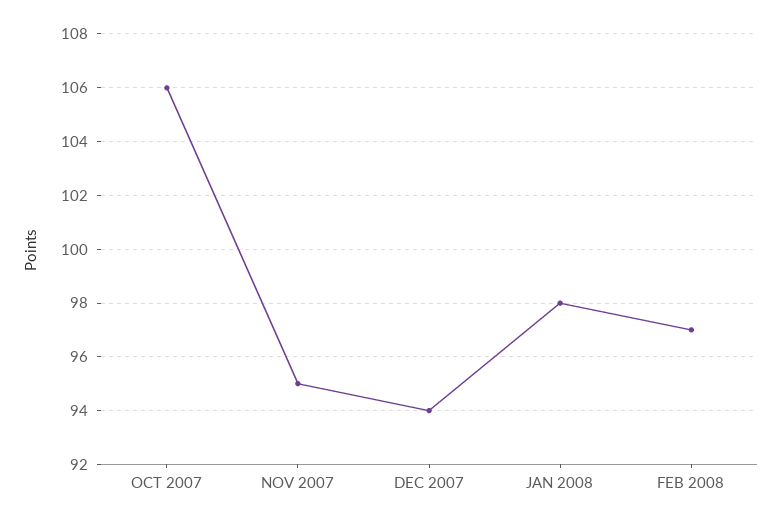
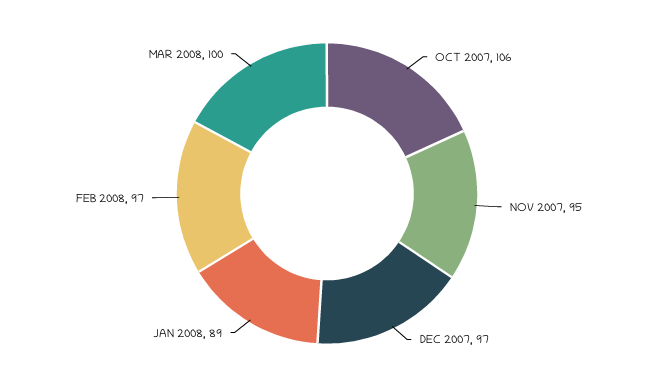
DEC 2007: 94 -> 97
JAN 2008: 98 -> 89
MAR 2008: none -> 100

